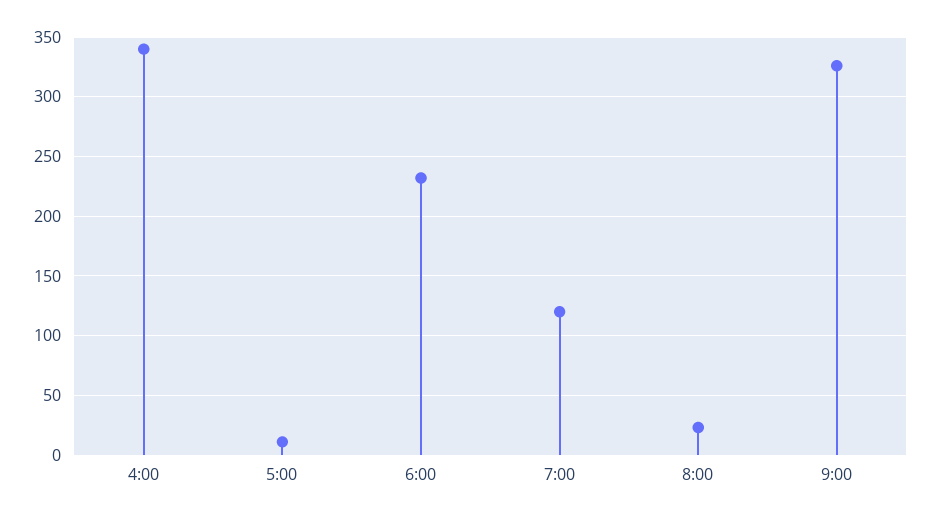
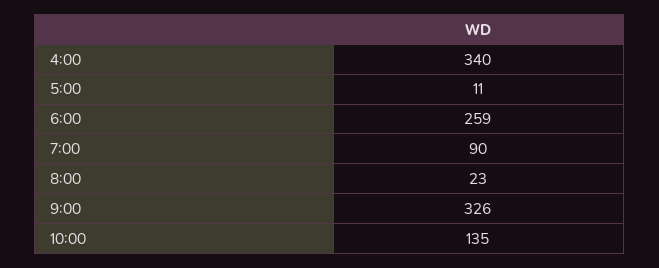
6:00: 230 -> 259
7:00: 120 -> 90
10:00: none -> 135

